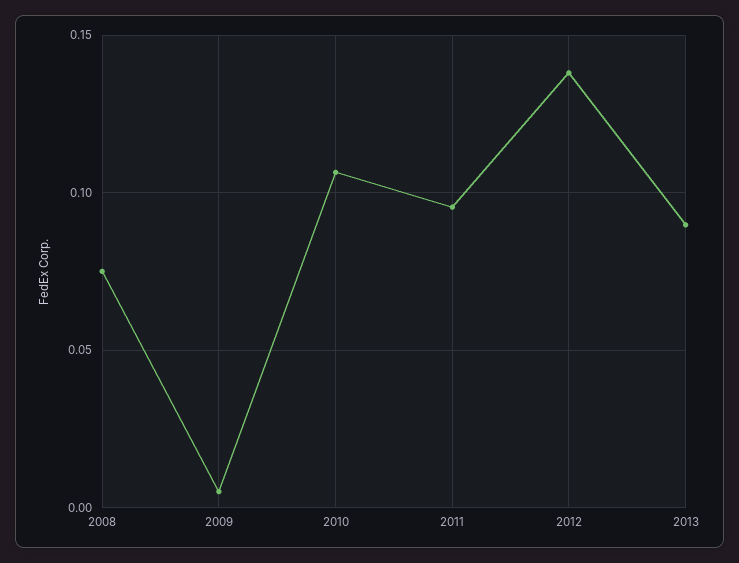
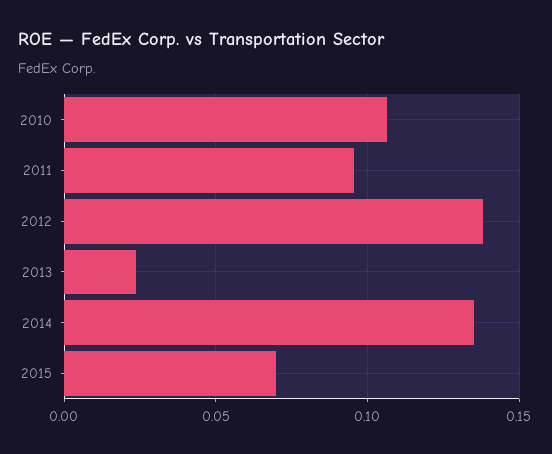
2008: 0.075 -> none
2009: 0.005 -> none
2013: 0.09 -> 0.025
2014: none -> 0.135
2015: none -> 0.07

